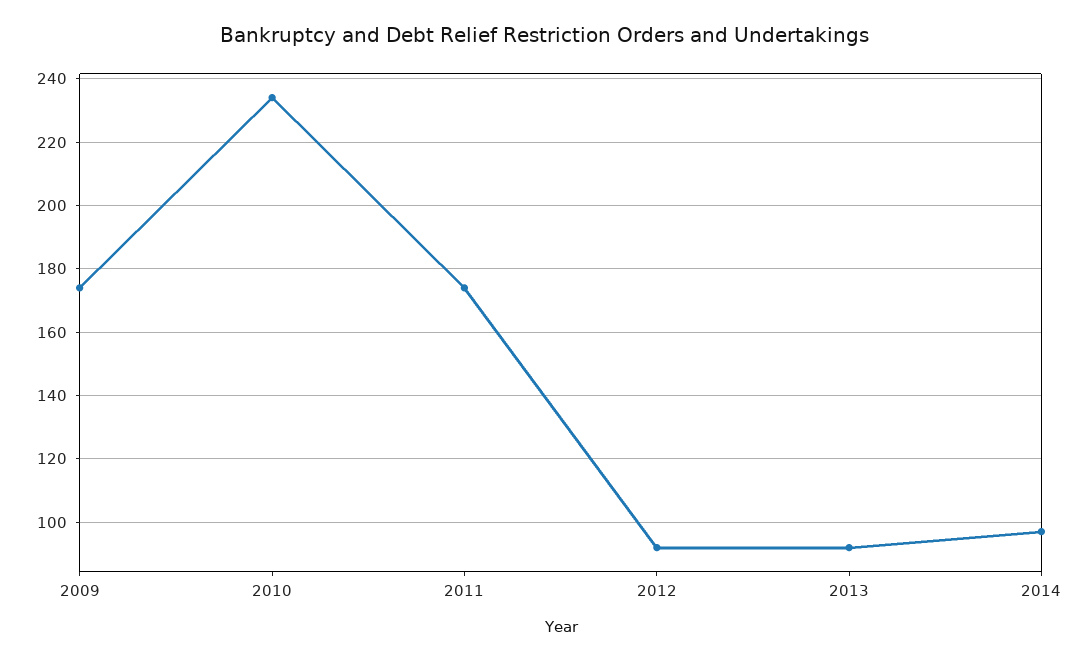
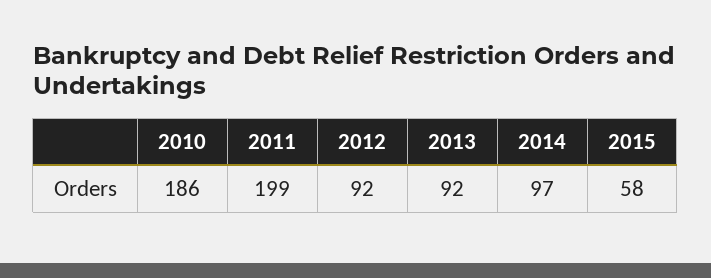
2009: 175 -> none
2010: 235 -> 186
2011: 175 -> 199
2015: none -> 58

